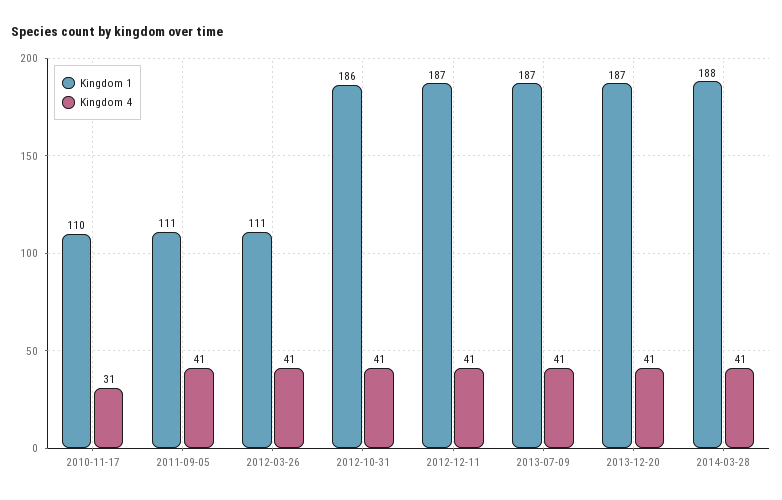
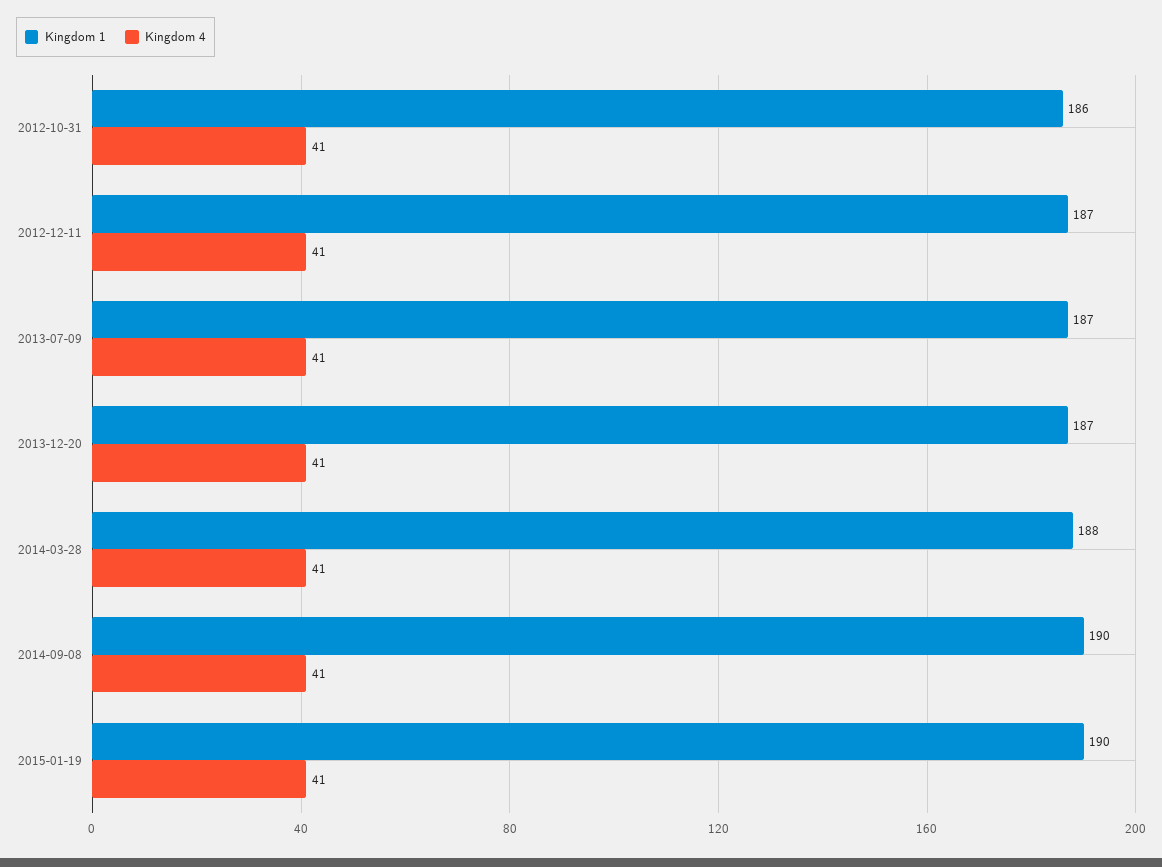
Kingdom 1, 2010-11-17: 110 -> none
Kingdom 4, 2010-11-17: 31 -> none
Kingdom 1, 2011-09-05: 111 -> none
Kingdom 4, 2011-09-05: 41 -> none
Kingdom 1, 2012-03-26: 111 -> none
Kingdom 4, 2012-03-26: 41 -> none
Kingdom 1, 2014-09-08: none -> 190
Kingdom 4, 2014-09-08: none -> 41
Kingdom 1, 2015-01-19: none -> 190
Kingdom 4, 2015-01-19: none -> 41

